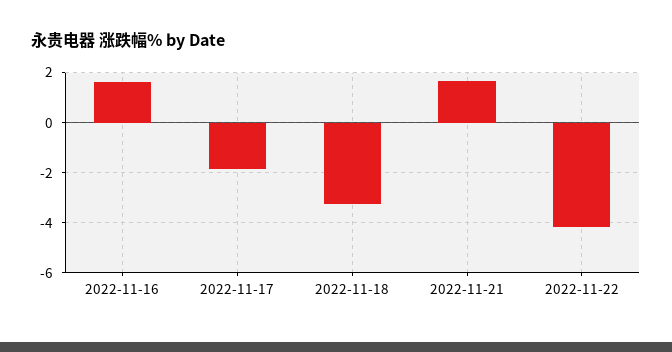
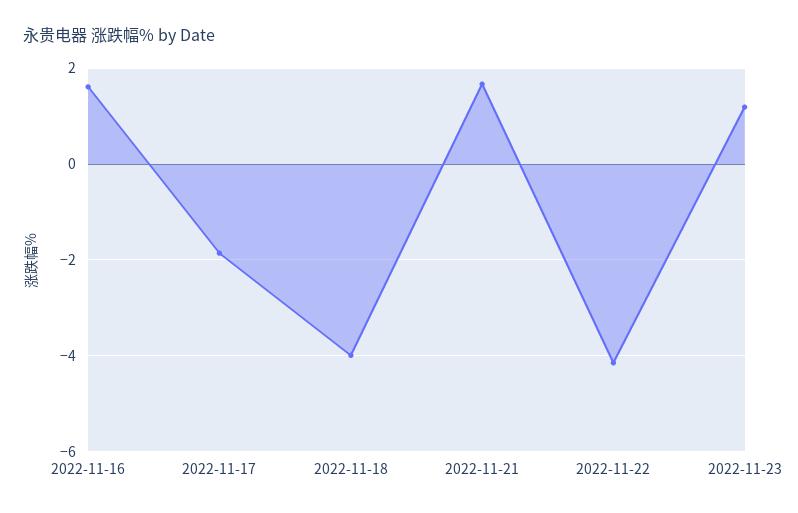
2022-11-18: -3.25 -> -4
2022-11-23: none -> 1.2

